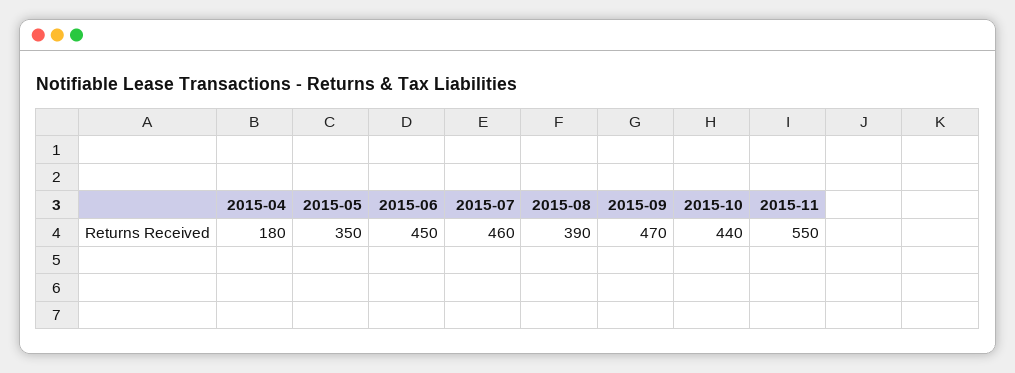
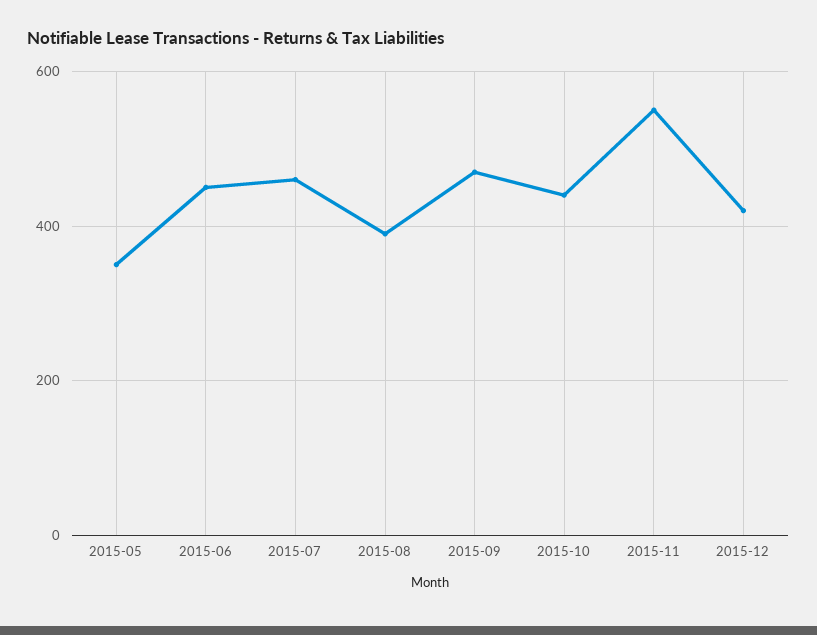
2015-04: 180 -> none
2015-12: none -> 420

